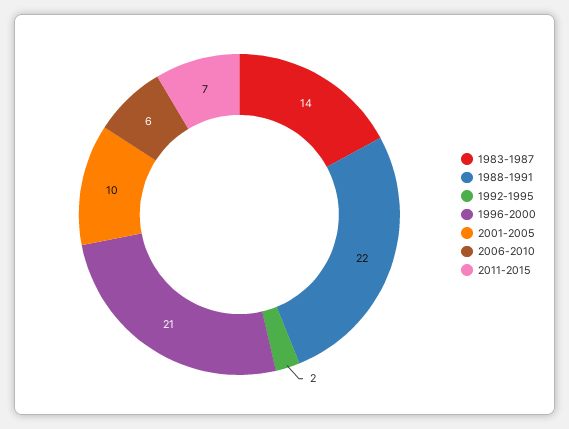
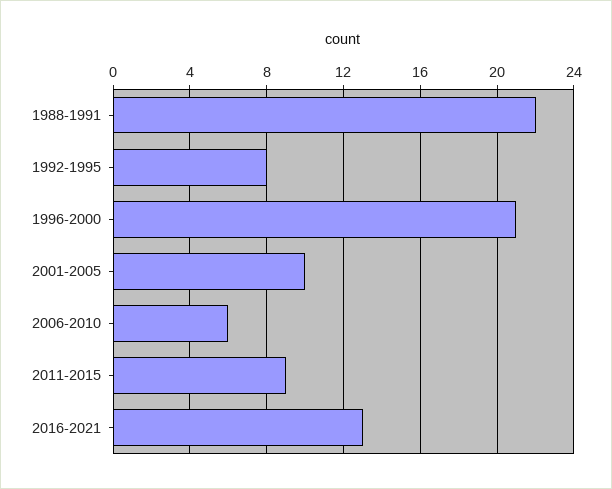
1983-1987: 14 -> none
1992-1995: 2 -> 8
2011-2015: 7 -> 9
2016-2021: none -> 13

